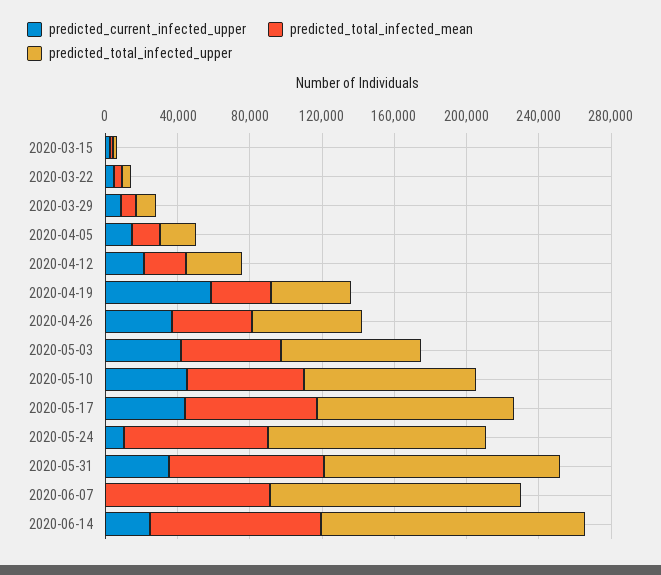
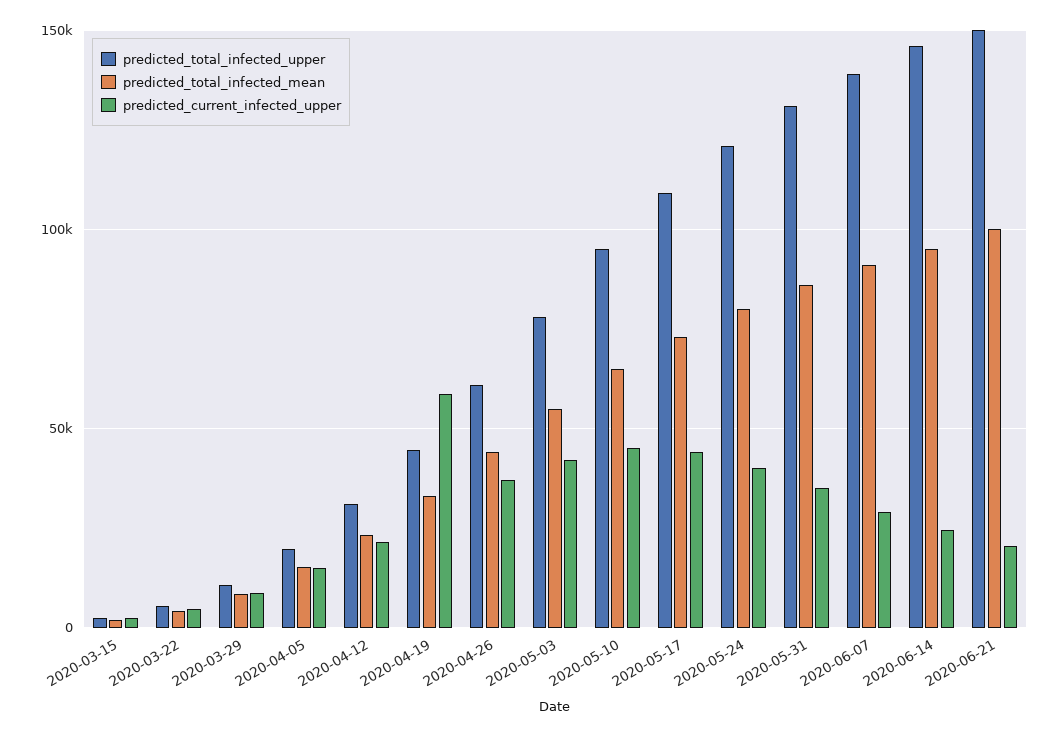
predicted_current_infected_upper, 2020-05-24: 10000 -> 40000
predicted_current_infected_upper, 2020-06-07: 0 -> 30000
predicted_total_infected_upper, 2020-06-21: none -> 150000
predicted_total_infected_mean, 2020-06-21: none -> 100000
predicted_current_infected_upper, 2020-06-21: none -> 20000

